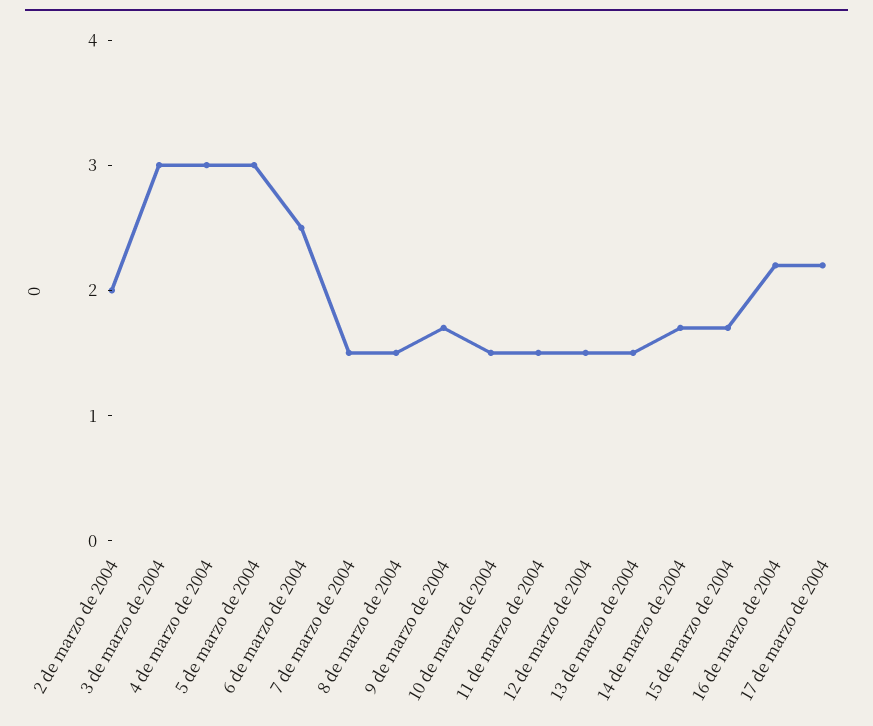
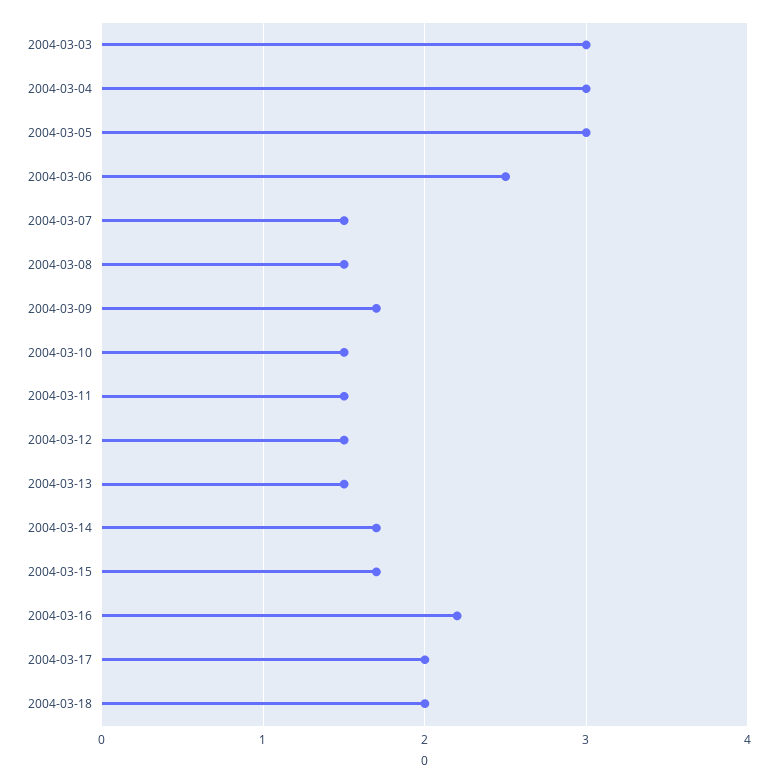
2 de marzo de 2004: 2 -> none
17 de marzo de 2004: 2.2 -> 2
2004-03-18: none -> 2

